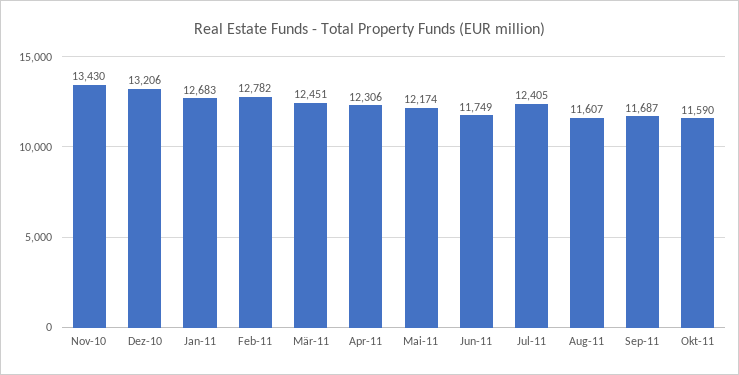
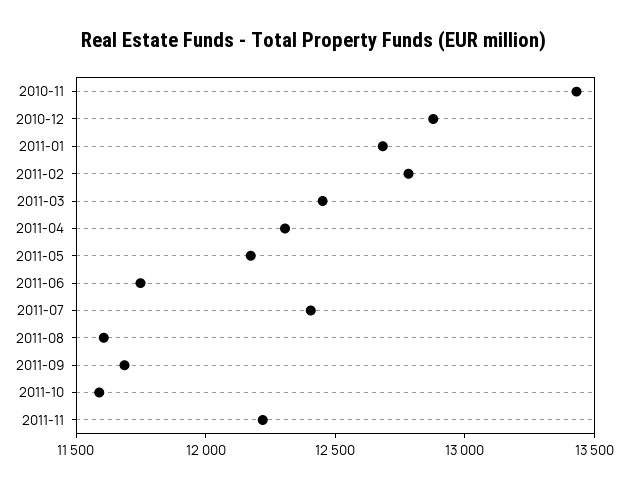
Dez-10: 13206 -> 12900
2011-11: none -> 12200

